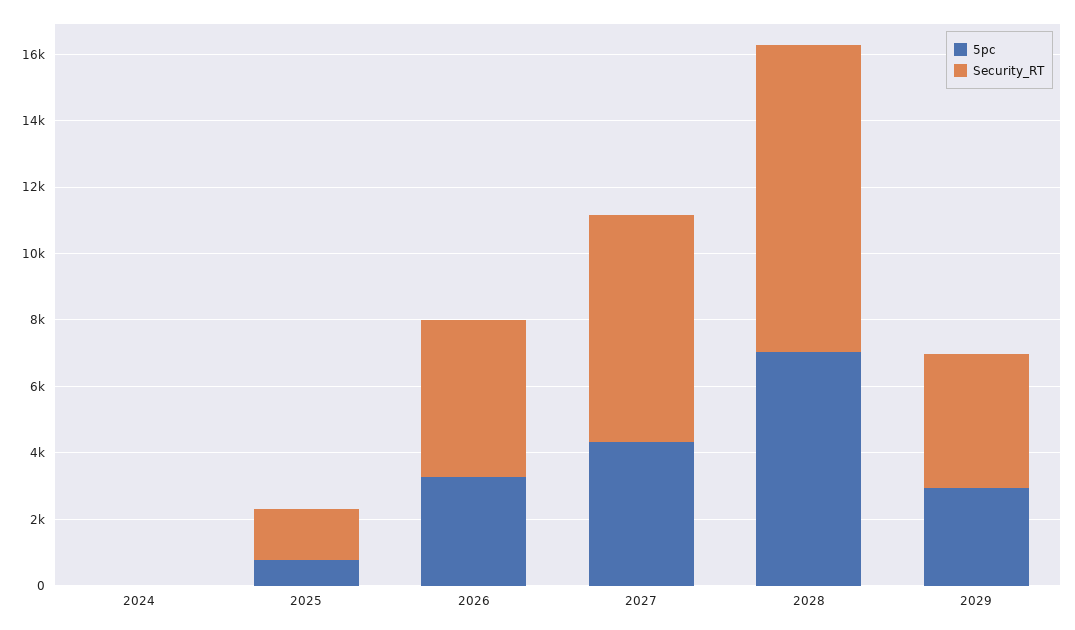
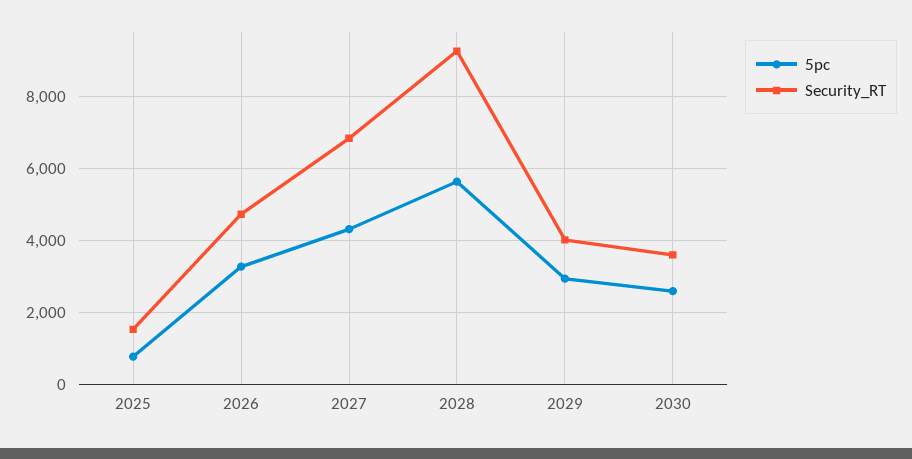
5pc, 2024: 0 -> none
Security_RT, 2024: 0 -> none
5pc, 2028: 7000 -> 5600
5pc, 2030: none -> 2600
Security_RT, 2030: none -> 3600

